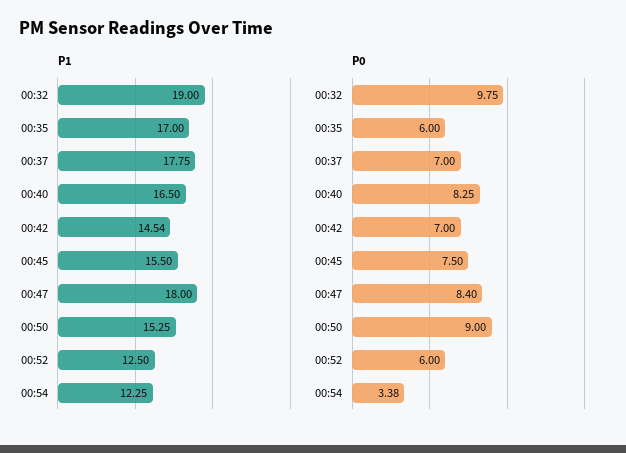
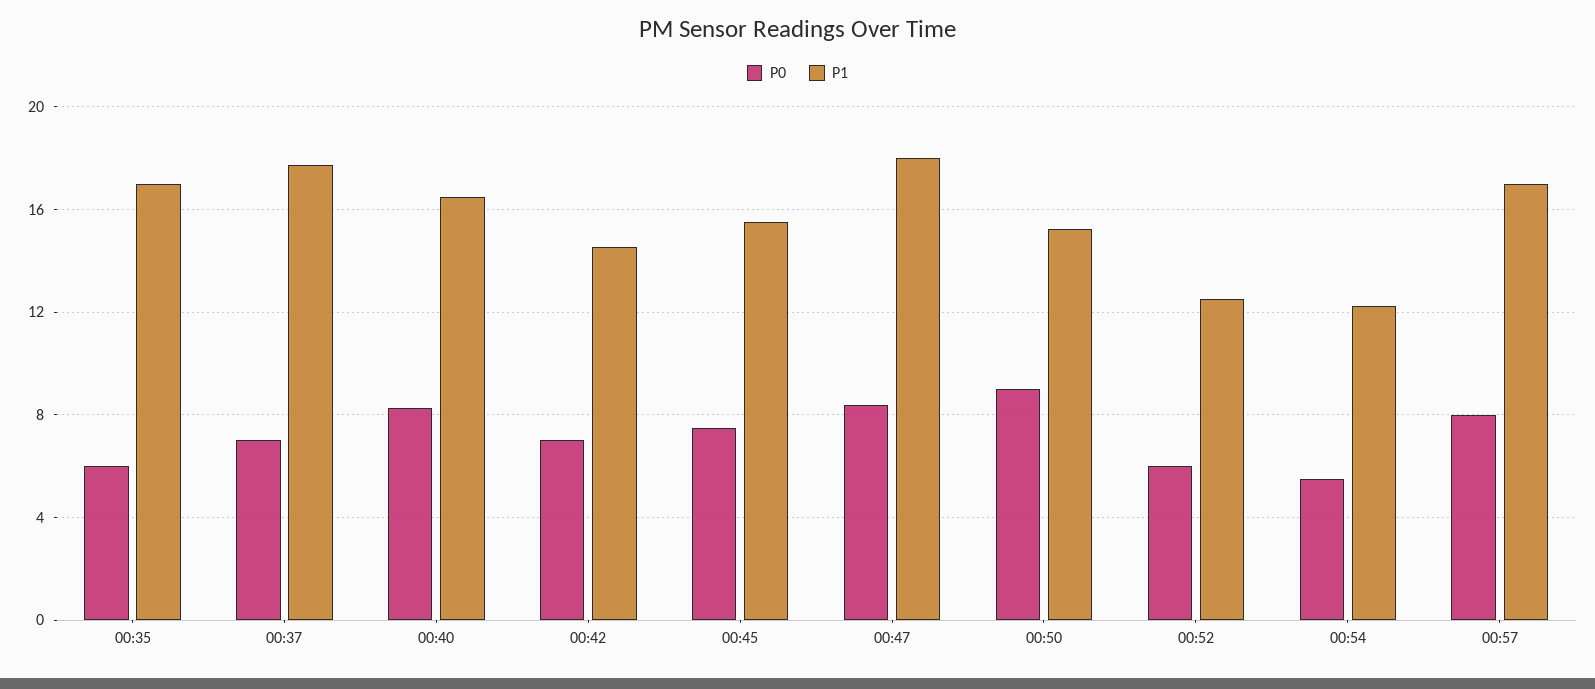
P1, 00:32: 19 -> none
P0, 00:32: 9.75 -> none
P0, 00:54: 3.38 -> 5.5
P0, 00:57: none -> 8
P1, 00:57: none -> 17

